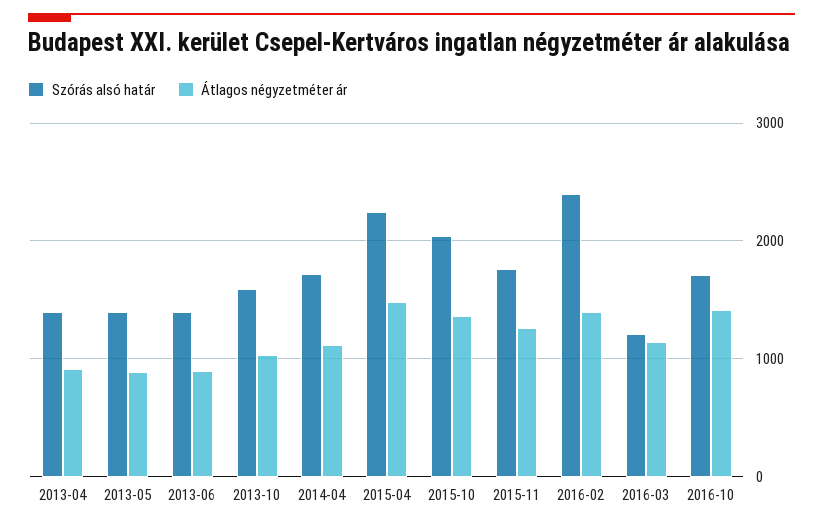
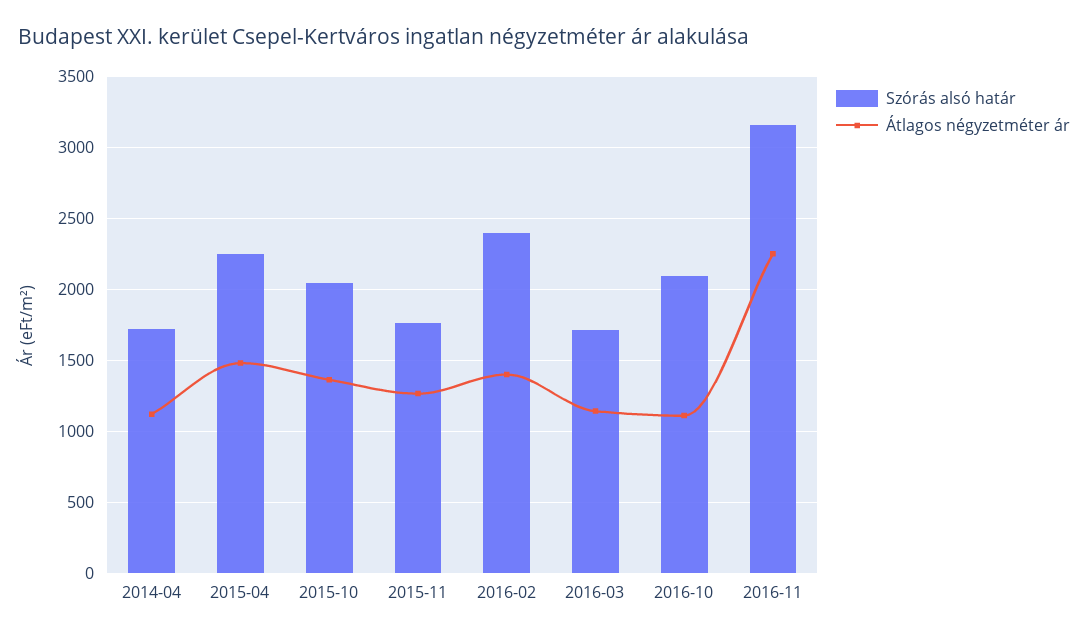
Szórás alsó határ, 2013-04: 1400 -> none
Átlagos négyzetméter ár, 2013-04: 900 -> none
Szórás alsó határ, 2013-05: 1400 -> none
Átlagos négyzetméter ár, 2013-05: 900 -> none
Szórás alsó határ, 2013-06: 1400 -> none
Átlagos négyzetméter ár, 2013-06: 900 -> none
Szórás alsó határ, 2013-10: 1600 -> none
Átlagos négyzetméter ár, 2013-10: 1000 -> none
Szórás alsó határ, 2016-03: 1200 -> 1700
Szórás alsó határ, 2016-10: 1700 -> 2100
Átlagos négyzetméter ár, 2016-10: 1400 -> 1100
Szórás alsó határ, 2016-11: none -> 3150
Átlagos négyzetméter ár, 2016-11: none -> 2250

